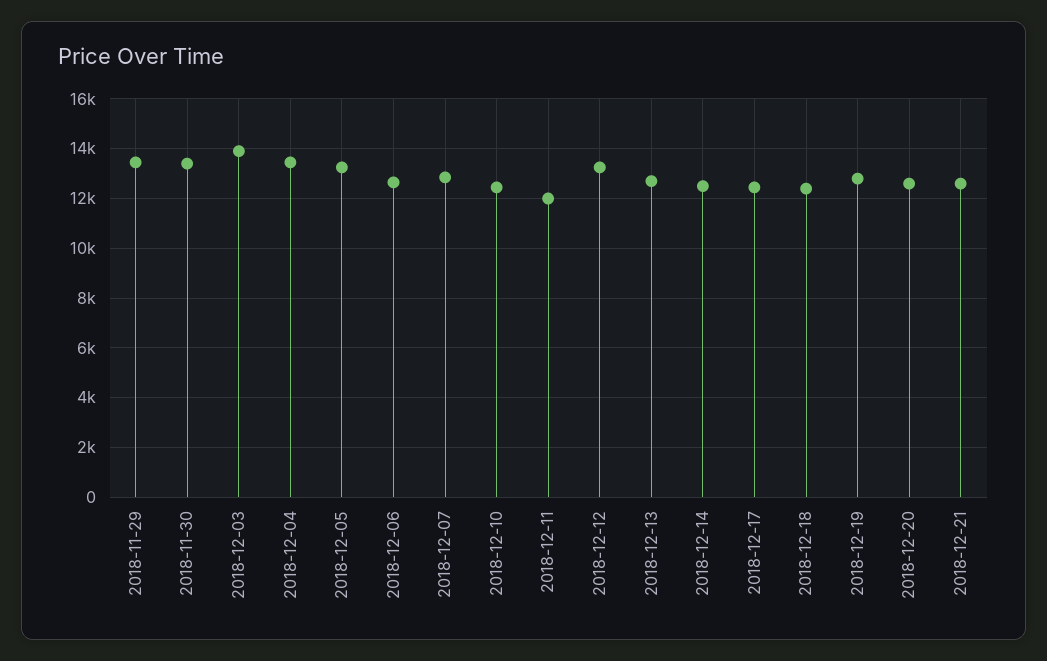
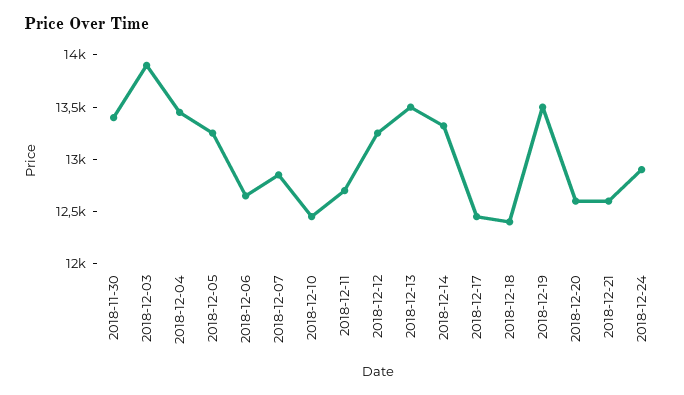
2018-11-29: 13500 -> none
2018-12-11: 12000 -> 12700
2018-12-13: 12750 -> 13500
2018-12-14: 12500 -> 13300
2018-12-19: 12750 -> 13500
2018-12-24: none -> 12900

